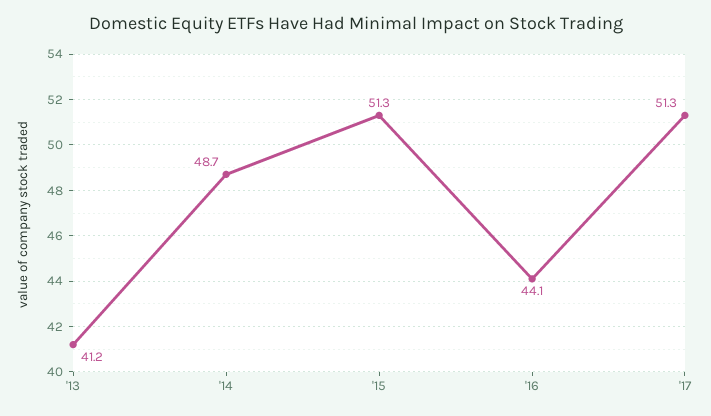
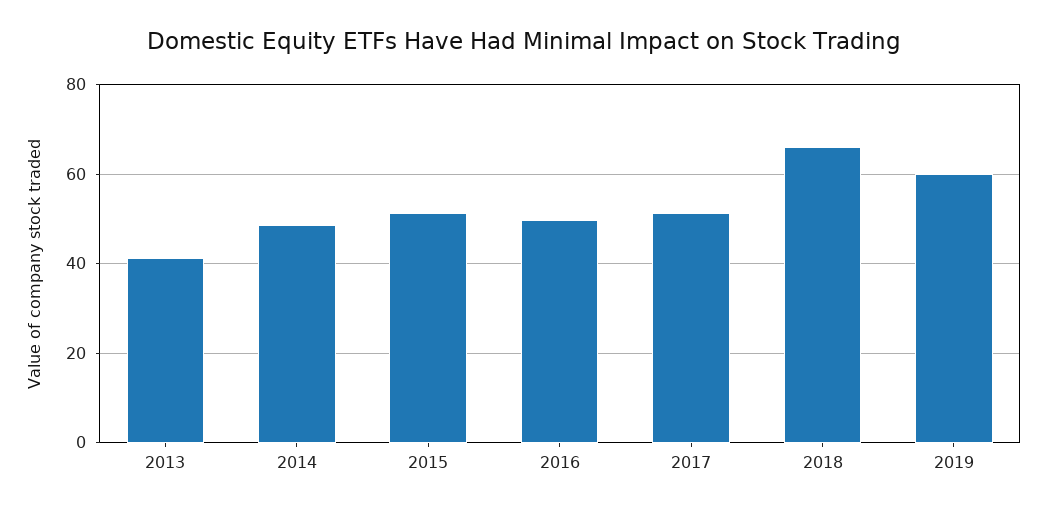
'16: 44.1 -> 50
2018: none -> 66
2019: none -> 60

